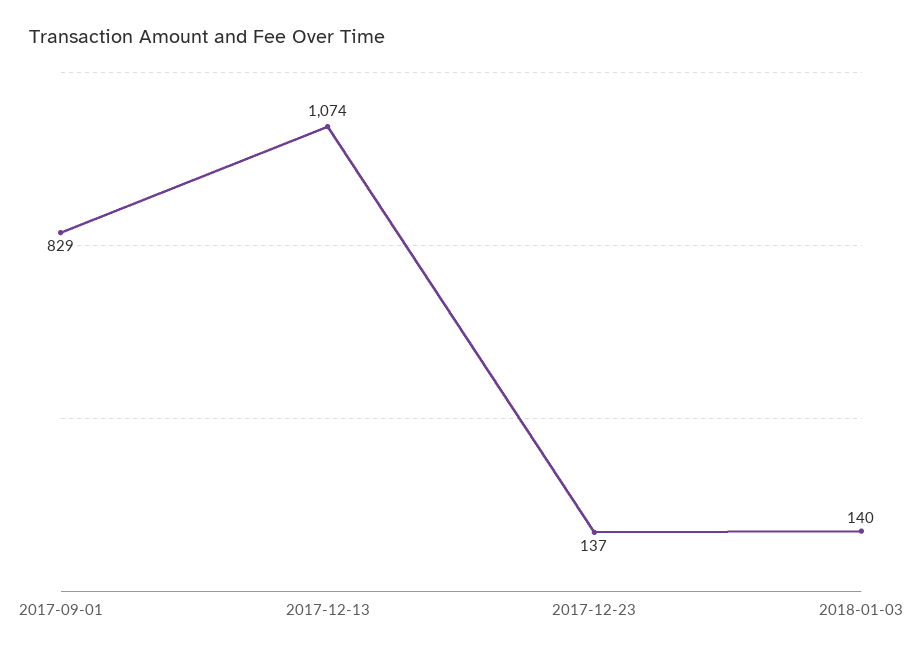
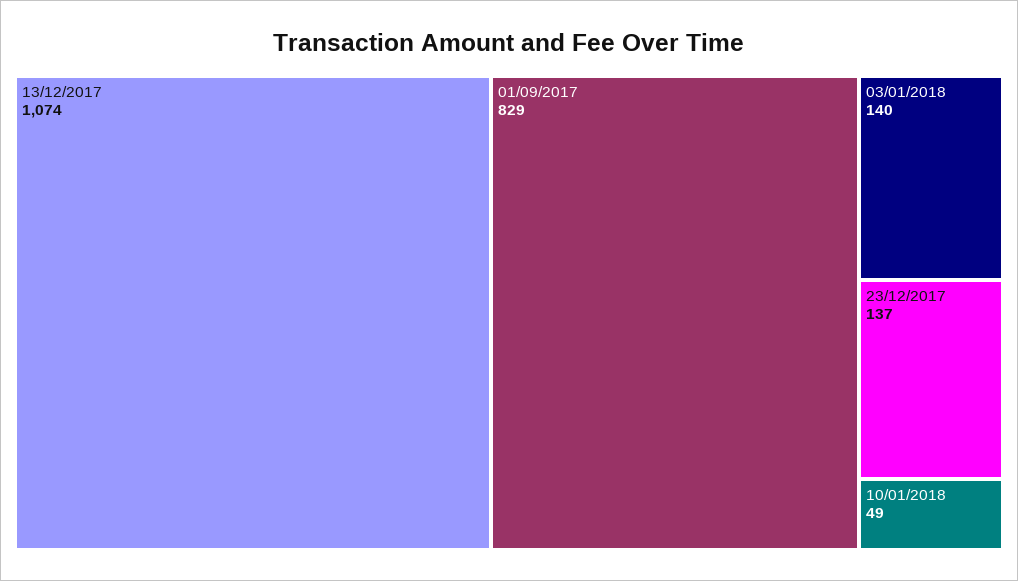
10/01/2018: none -> 49

